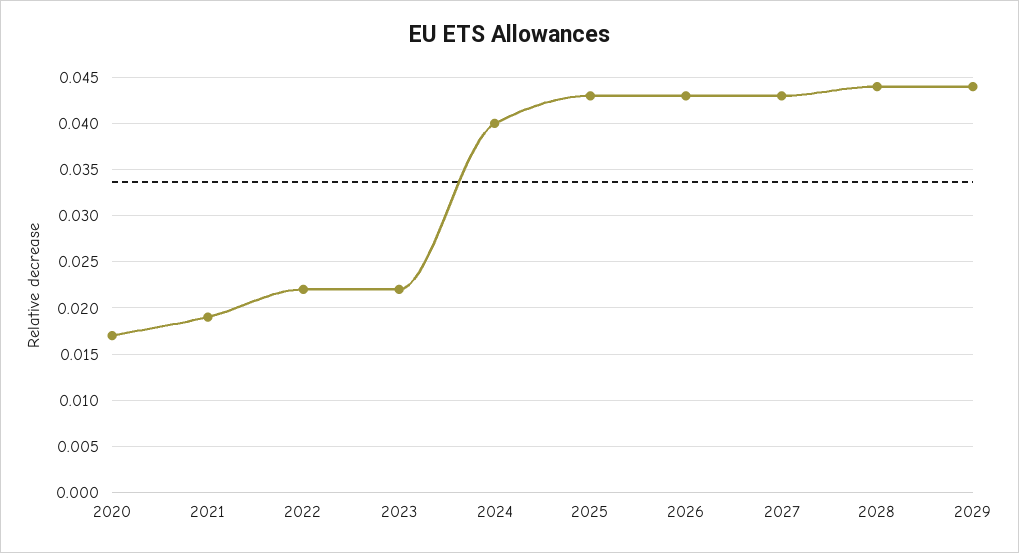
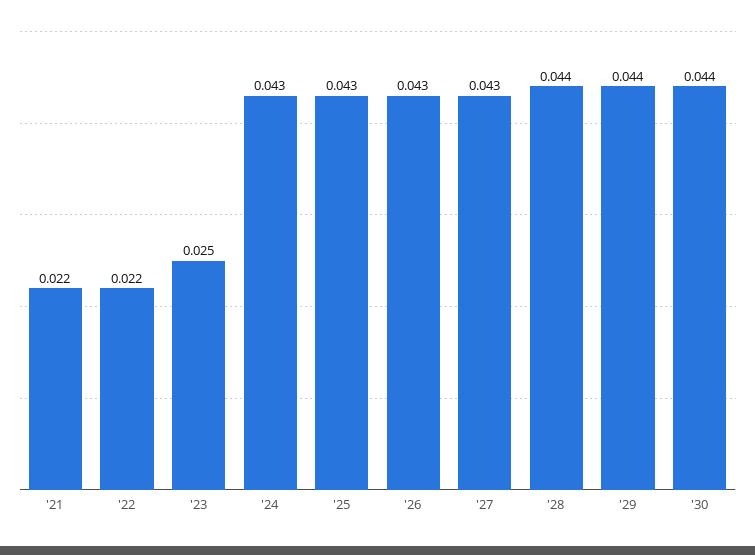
2020: 0.017 -> none
2021: 0.019 -> 0.022
2023: 0.022 -> 0.025
2024: 0.04 -> 0.043
'30: none -> 0.044

